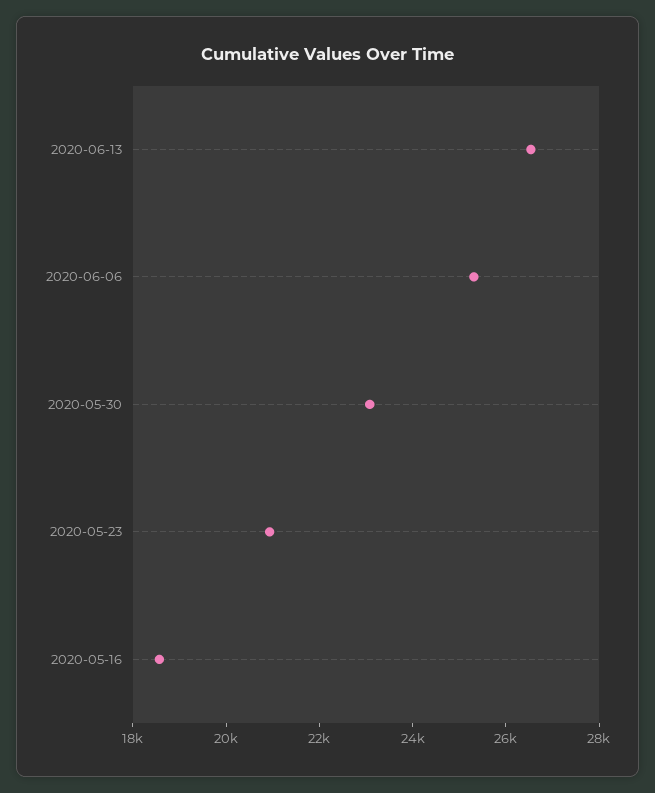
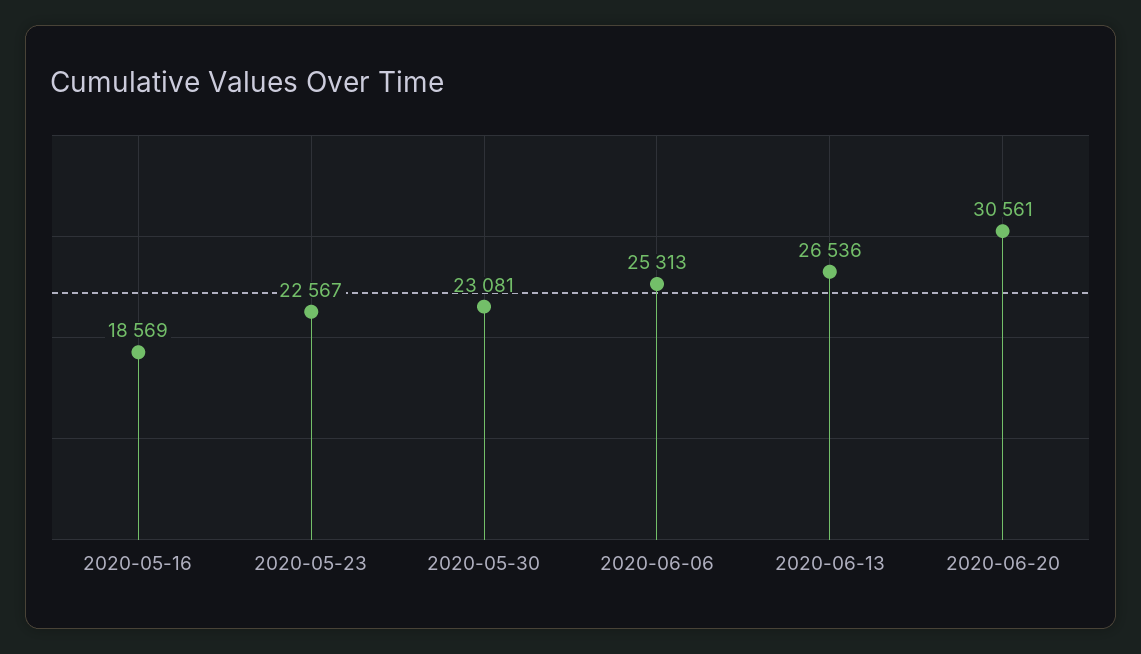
2020-05-23: 21000 -> 22567
2020-06-20: none -> 30561

